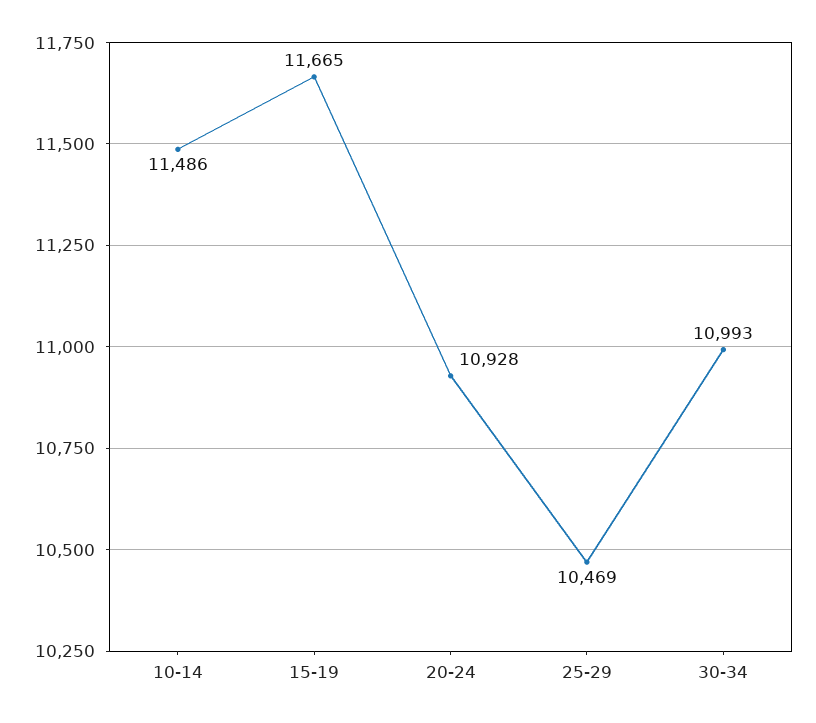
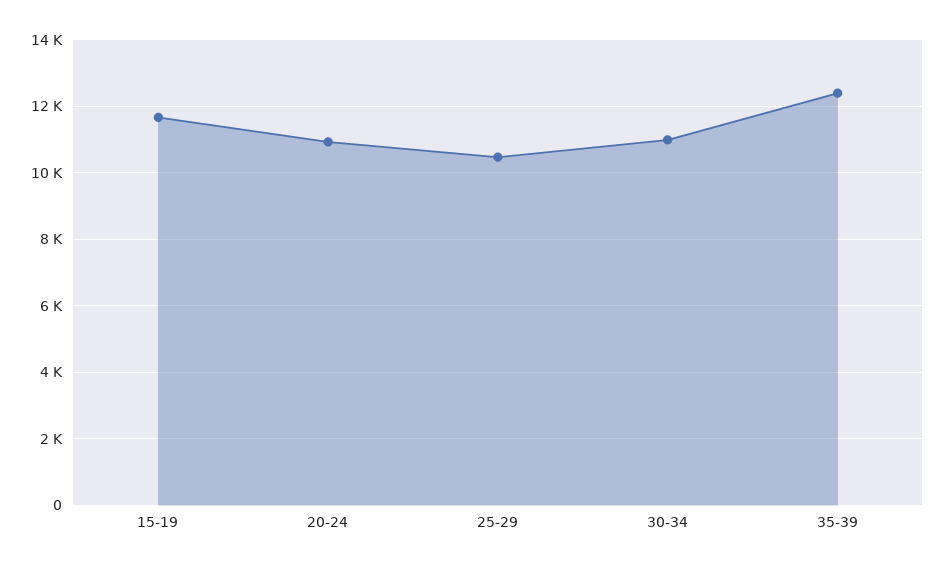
10-14: 11486 -> none
35-39: none -> 12400

